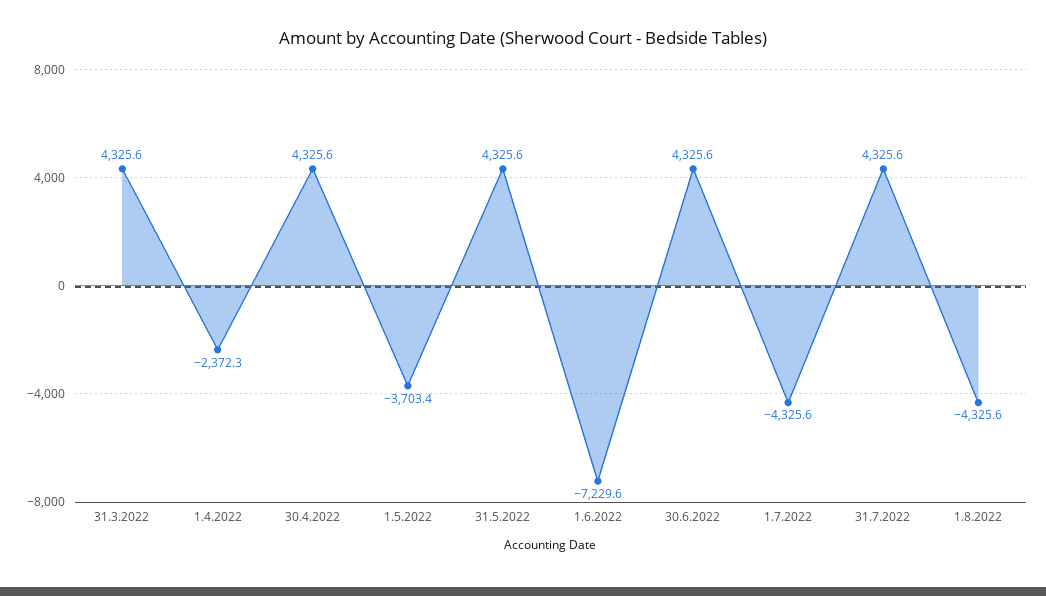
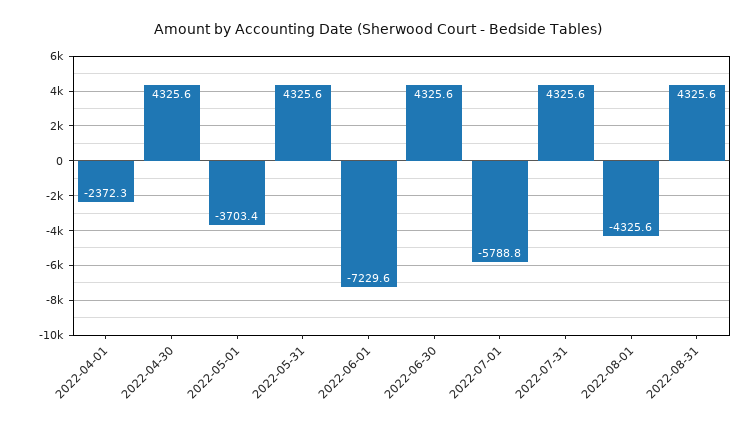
31.3.2022: 4325.6 -> none
1.7.2022: -4325.6 -> -5788.8
2022-08-31: none -> 4325.6

